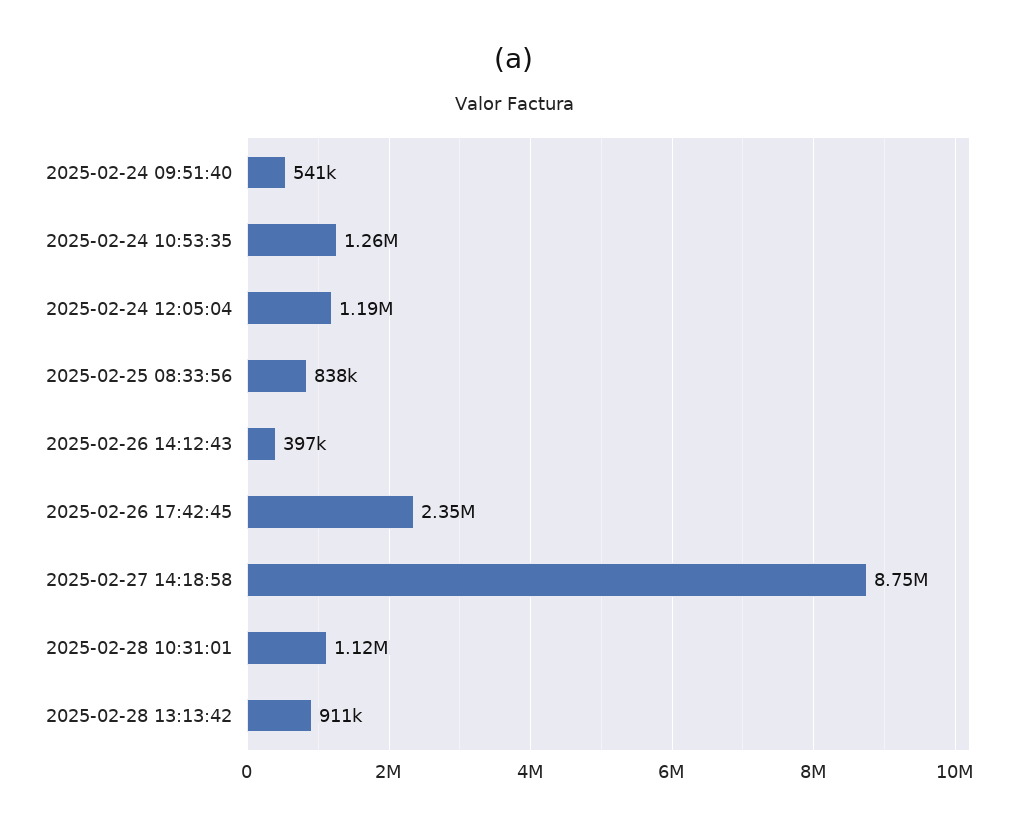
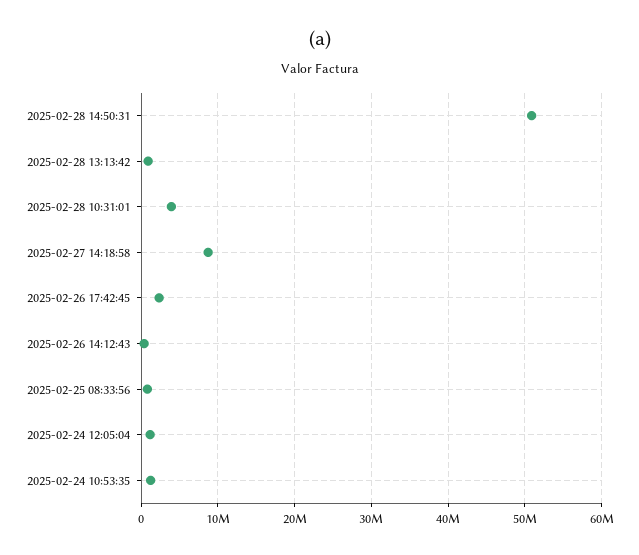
2025-02-24 09:51:40: 541000 -> none
2025-02-28 10:31:01: 1120000 -> 4000000
2025-02-28 14:50:31: none -> 51000000

